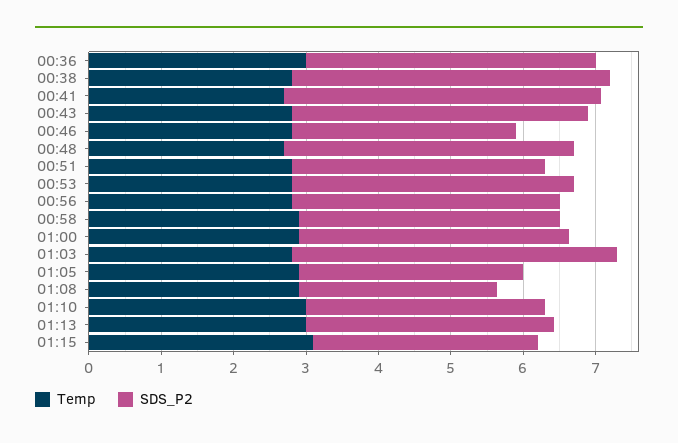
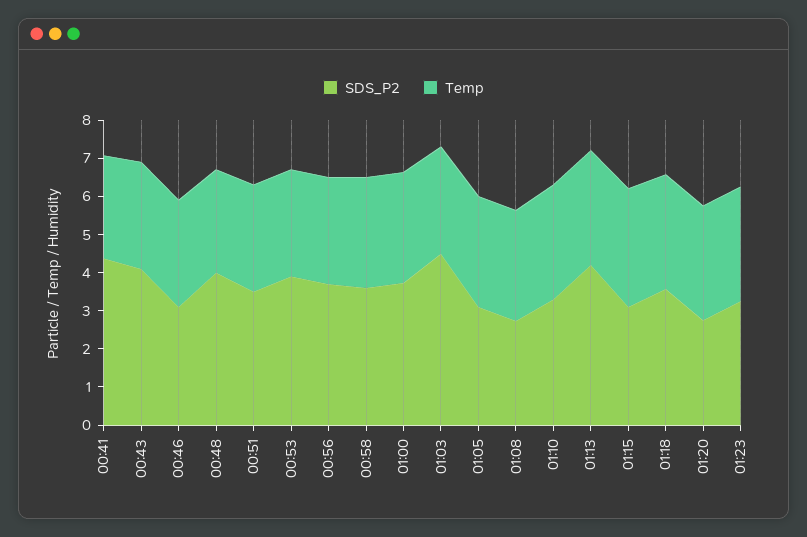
Temp, 00:36: 3 -> none
SDS_P2, 00:36: 4 -> none
Temp, 00:38: 2.8 -> none
SDS_P2, 00:38: 4.4 -> none
SDS_P2, 01:13: 3.4 -> 4.25
SDS_P2, 01:18: none -> 3.5
Temp, 01:18: none -> 3
SDS_P2, 01:20: none -> 2.75
Temp, 01:20: none -> 3
SDS_P2, 01:23: none -> 3.25
Temp, 01:23: none -> 3

